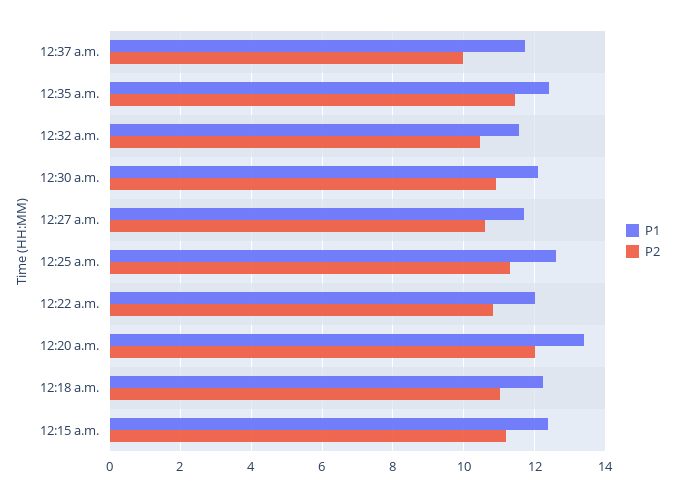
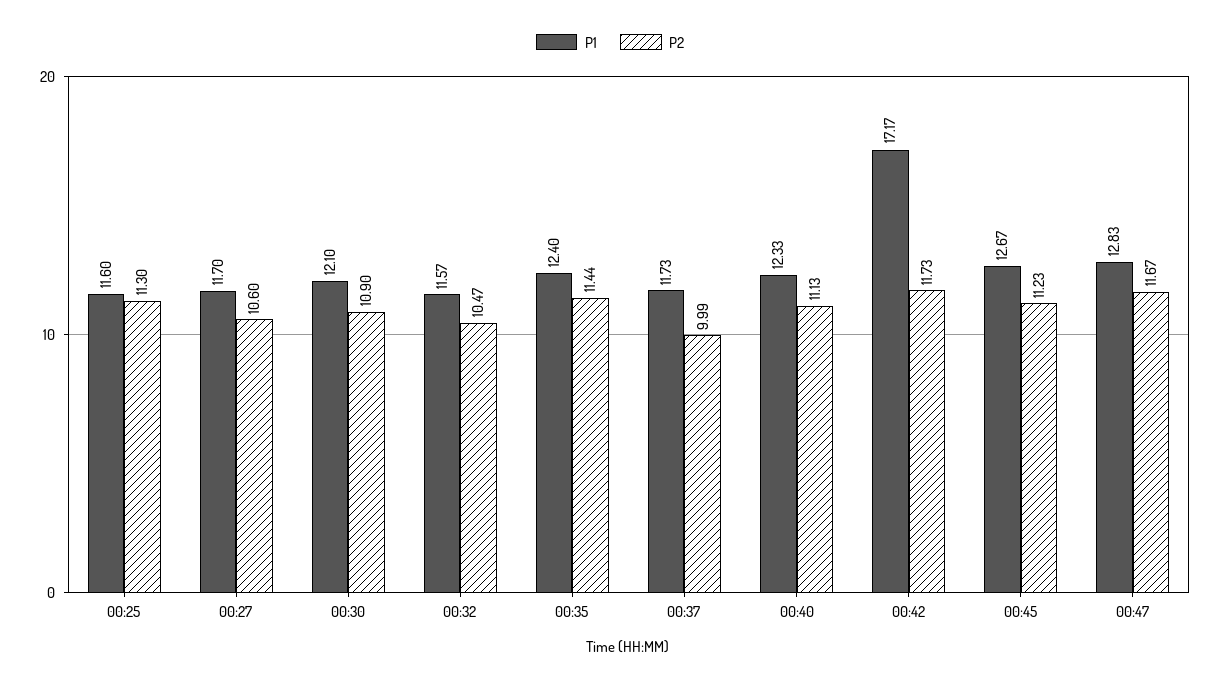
P1, 12:25 a.m.: 12.6 -> 11.6
P1, 12:22 a.m.: 12 -> none
P2, 12:22 a.m.: 10.8 -> none
P1, 12:20 a.m.: 13.4 -> none
P2, 12:20 a.m.: 12 -> none
P1, 12:18 a.m.: 12.2 -> none
P2, 12:18 a.m.: 11 -> none
P1, 12:15 a.m.: 12.4 -> none
P2, 12:15 a.m.: 11.2 -> none
P1, 00:40: none -> 12.33
P2, 00:40: none -> 11.13
P1, 00:42: none -> 17.17
P2, 00:42: none -> 11.73
P1, 00:45: none -> 12.67
P2, 00:45: none -> 11.23
P1, 00:47: none -> 12.83
P2, 00:47: none -> 11.67

